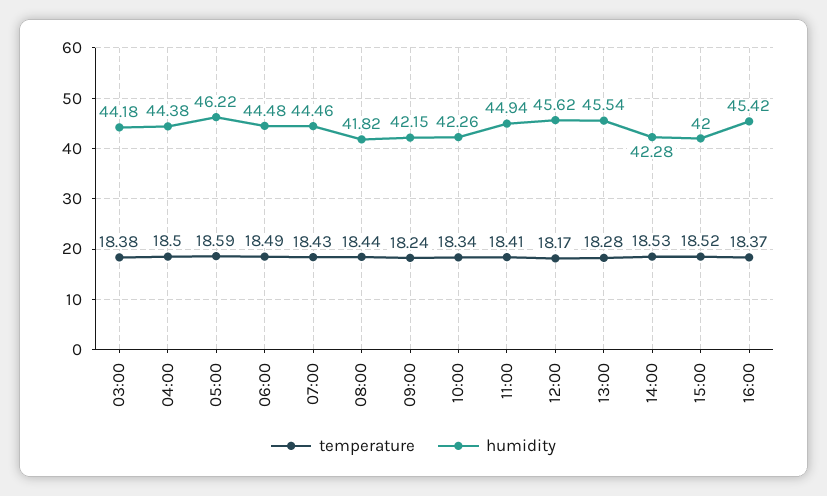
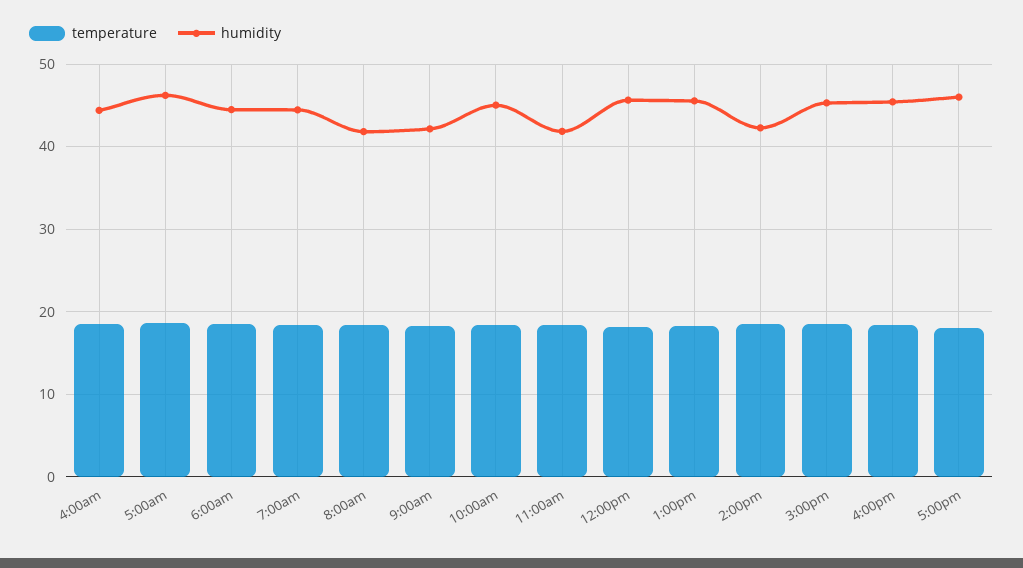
temperature, 03:00: 18.38 -> none
humidity, 03:00: 44.18 -> none
humidity, 10:00: 42.26 -> 45
humidity, 11:00: 44.94 -> 42
humidity, 15:00: 42 -> 45
temperature, 5:00pm: none -> 18
humidity, 5:00pm: none -> 46

